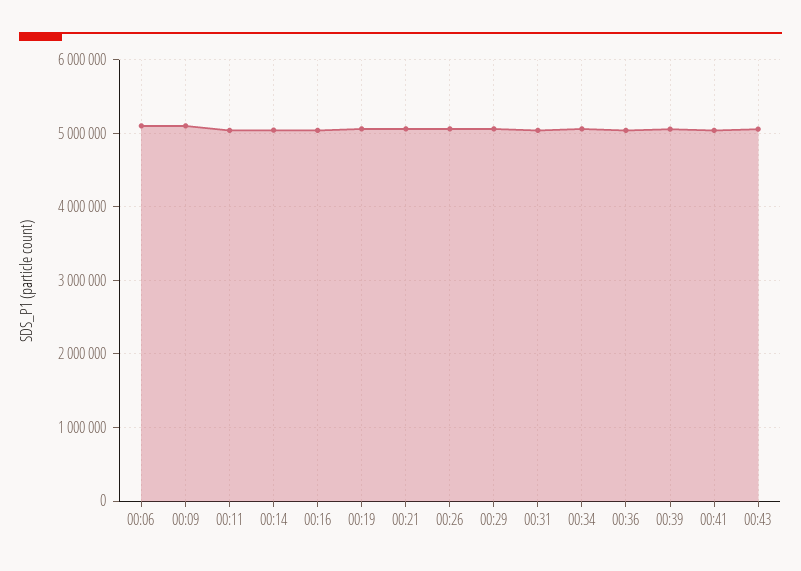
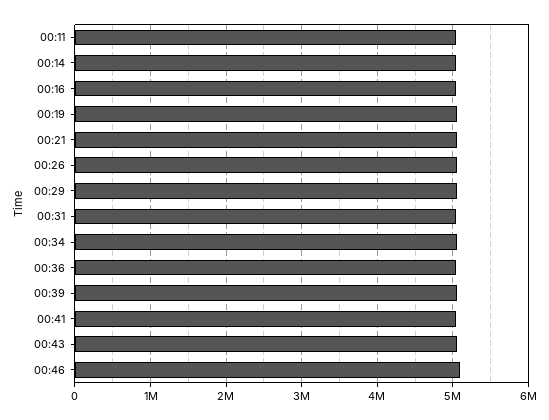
00:06: 5100000 -> none
00:09: 5100000 -> none
00:46: none -> 5100000

